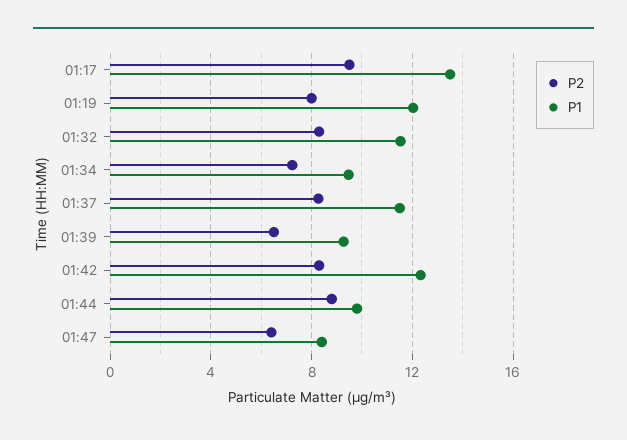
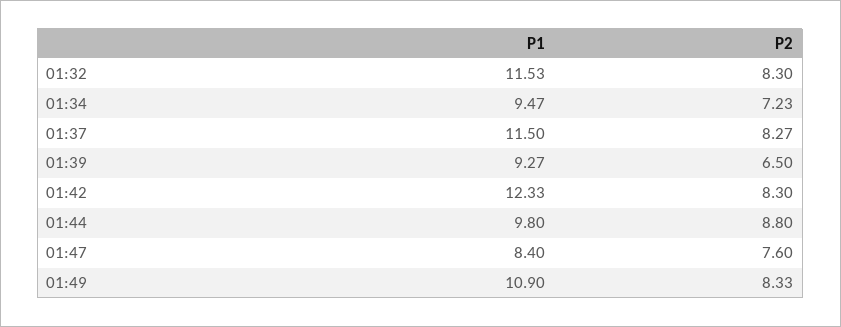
P2, 01:17: 9.5 -> none
P1, 01:17: 13.5 -> none
P2, 01:19: 8 -> none
P1, 01:19: 12 -> none
P2, 01:47: 6.5 -> 7.6
P1, 01:49: none -> 10.9
P2, 01:49: none -> 8.33

